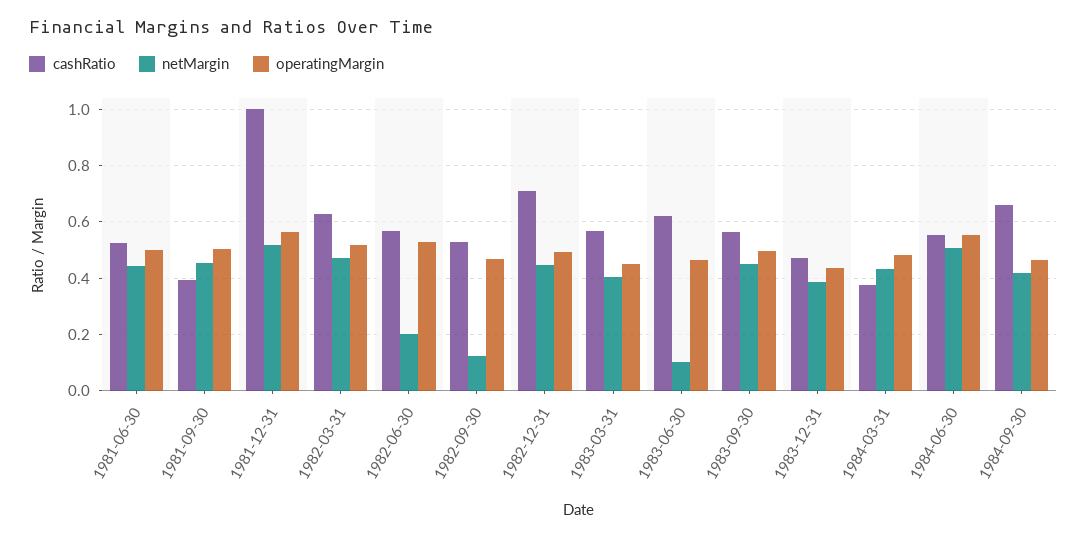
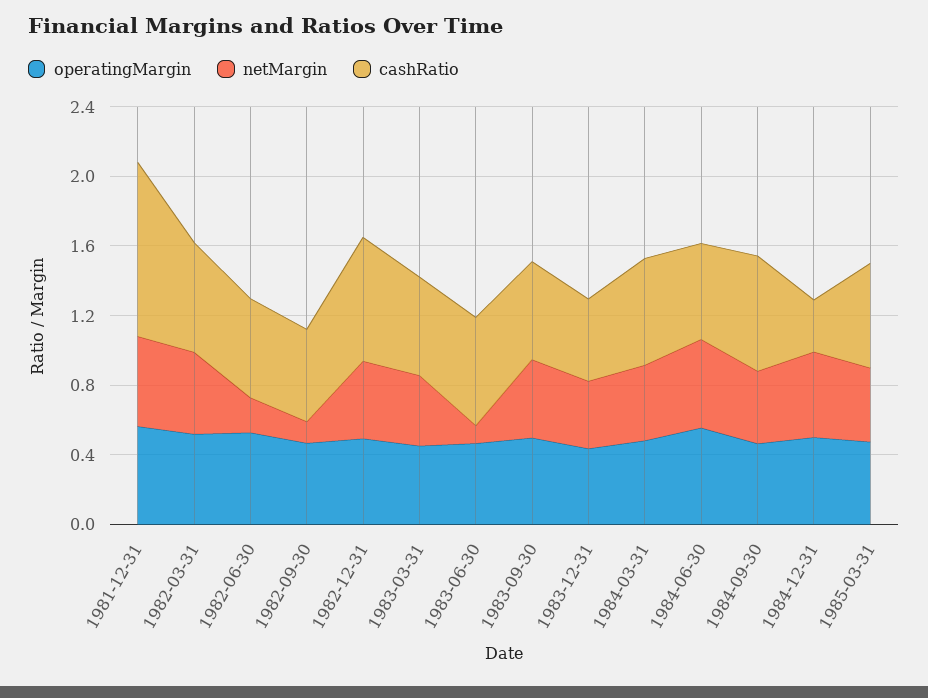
cashRatio, 1981-06-30: 0.525 -> none
netMargin, 1981-06-30: 0.45 -> none
operatingMargin, 1981-06-30: 0.5 -> none
cashRatio, 1981-09-30: 0.4 -> none
netMargin, 1981-09-30: 0.45 -> none
operatingMargin, 1981-09-30: 0.5 -> none
cashRatio, 1984-03-31: 0.375 -> 0.6
operatingMargin, 1984-12-31: none -> 0.5
netMargin, 1984-12-31: none -> 0.5
cashRatio, 1984-12-31: none -> 0.3
operatingMargin, 1985-03-31: none -> 0.5
netMargin, 1985-03-31: none -> 0.4
cashRatio, 1985-03-31: none -> 0.6

